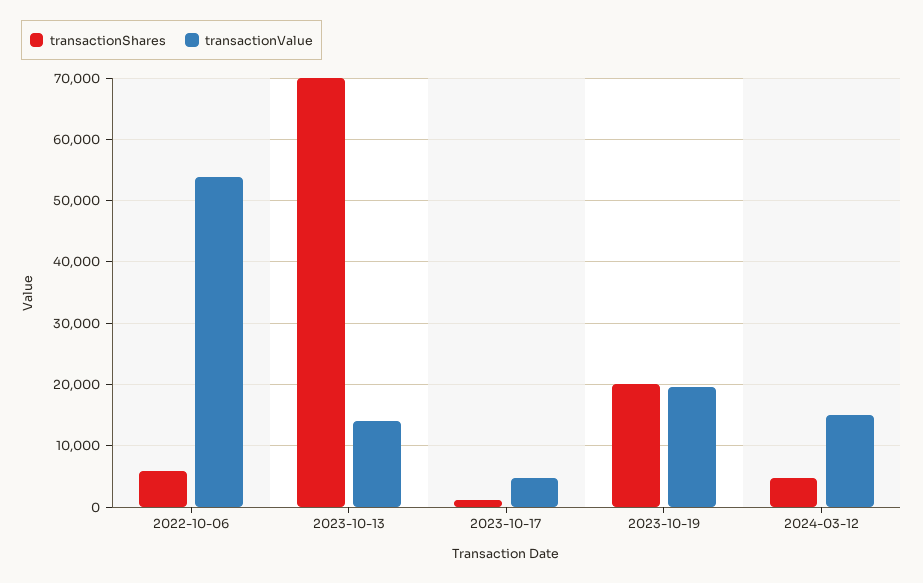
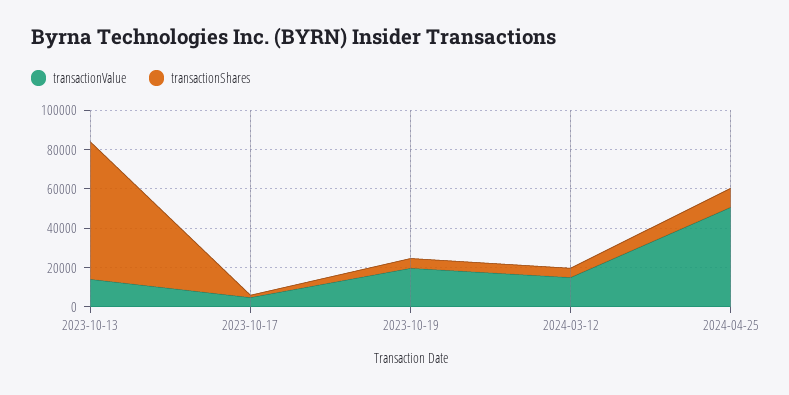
transactionShares, 2022-10-06: 6000 -> none
transactionValue, 2022-10-06: 54000 -> none
transactionShares, 2023-10-19: 20000 -> 5000
transactionValue, 2024-04-25: none -> 50000
transactionShares, 2024-04-25: none -> 10000

